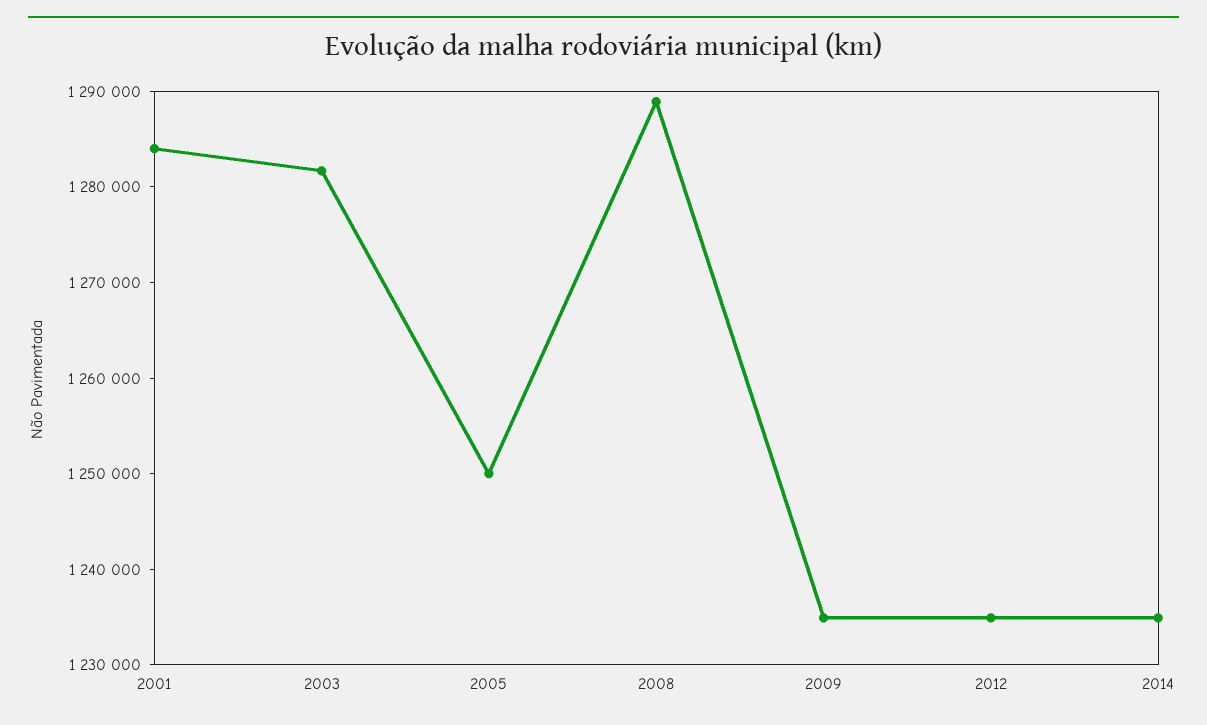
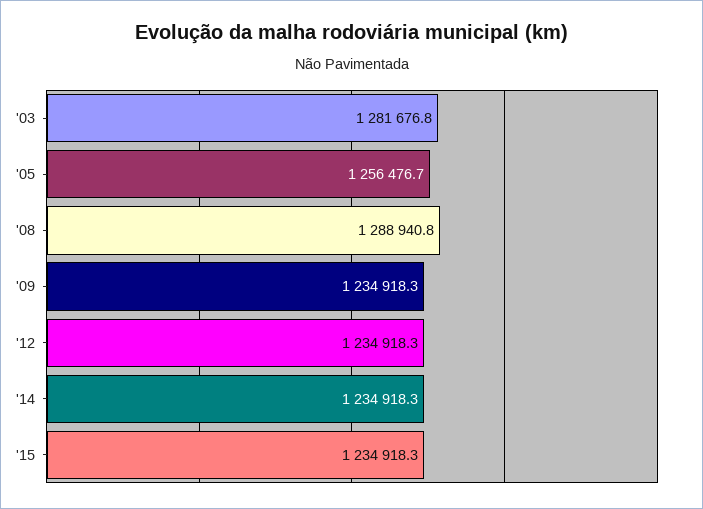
2001: 1284000 -> none
2005: 1250000 -> 1256476.7
'15: none -> 1234918.3

